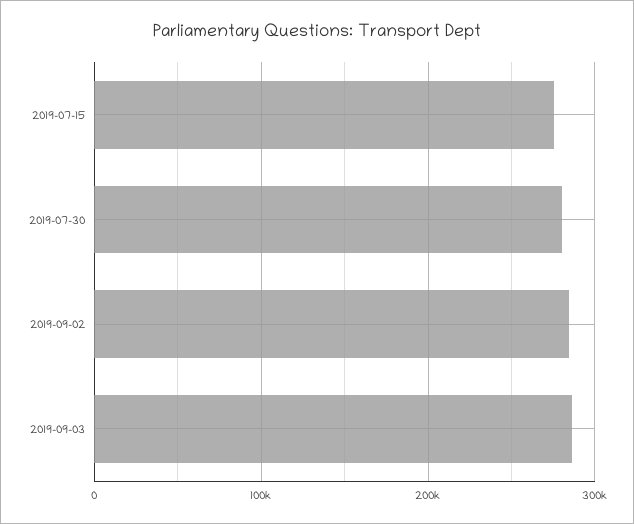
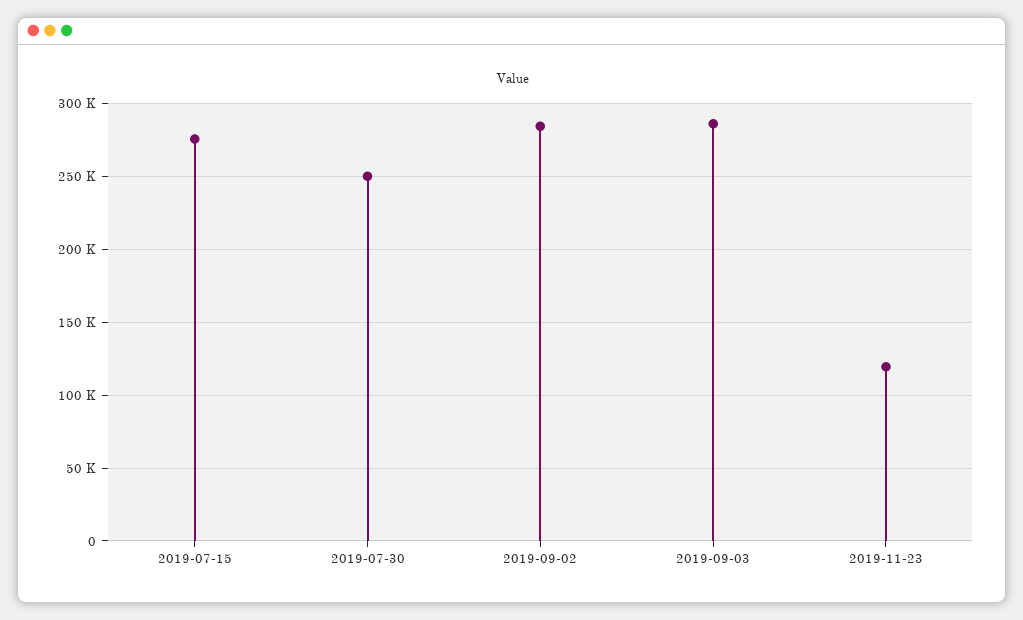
2019-07-30: 280000 -> 250000
2019-11-23: none -> 120000

